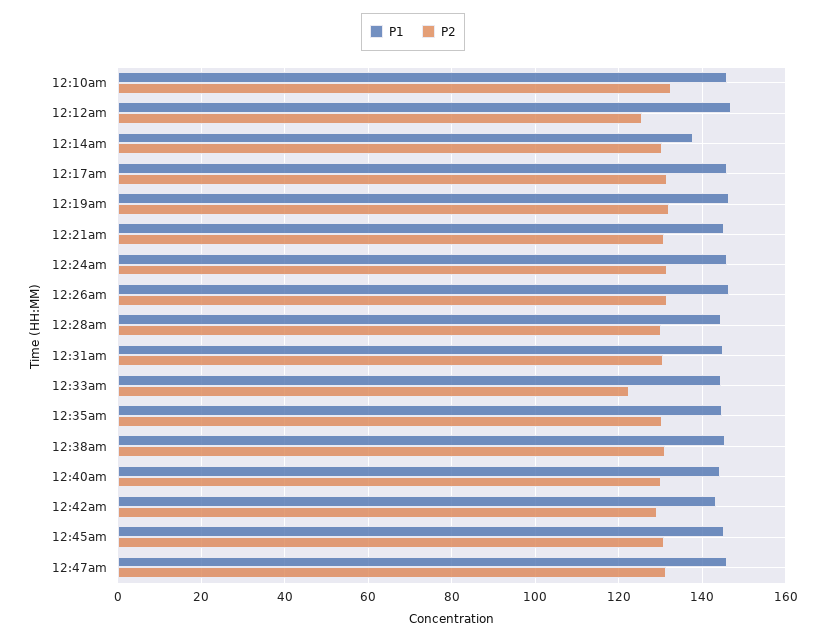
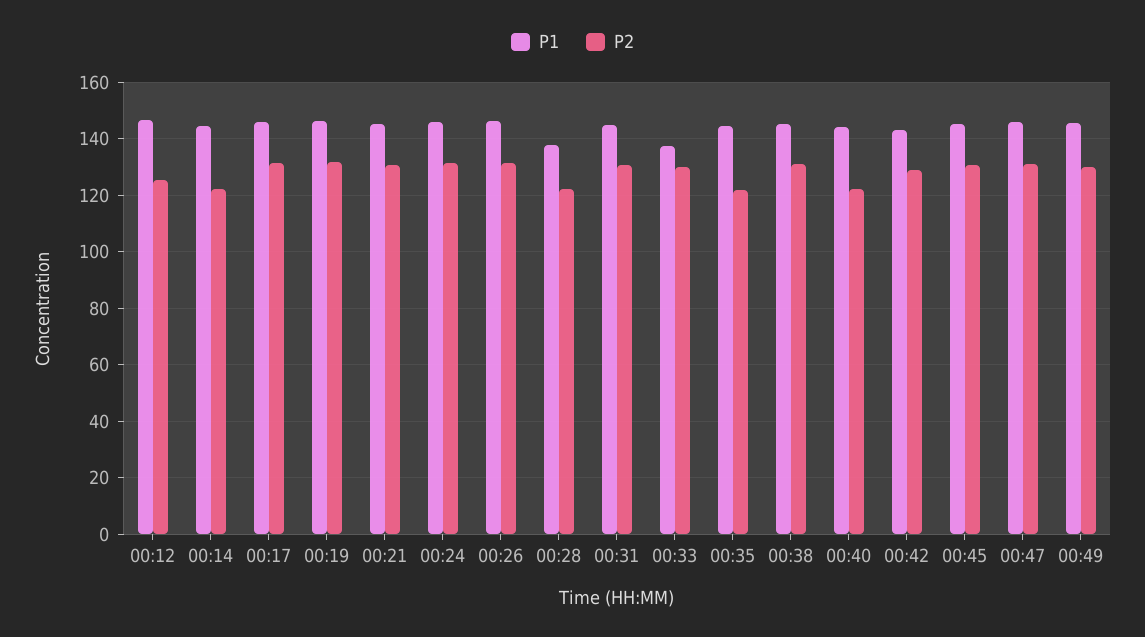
P1, 12:10am: 146 -> none
P2, 12:10am: 132 -> none
P1, 12:14am: 138 -> 145
P2, 12:14am: 130 -> 122.5
P1, 12:28am: 144 -> 137.5
P2, 12:28am: 130 -> 122.5
P1, 12:33am: 144 -> 137.5
P2, 12:33am: 122 -> 130
P2, 12:35am: 130 -> 122.5
P2, 12:40am: 130 -> 122.5
P1, 00:49: none -> 145
P2, 00:49: none -> 130

